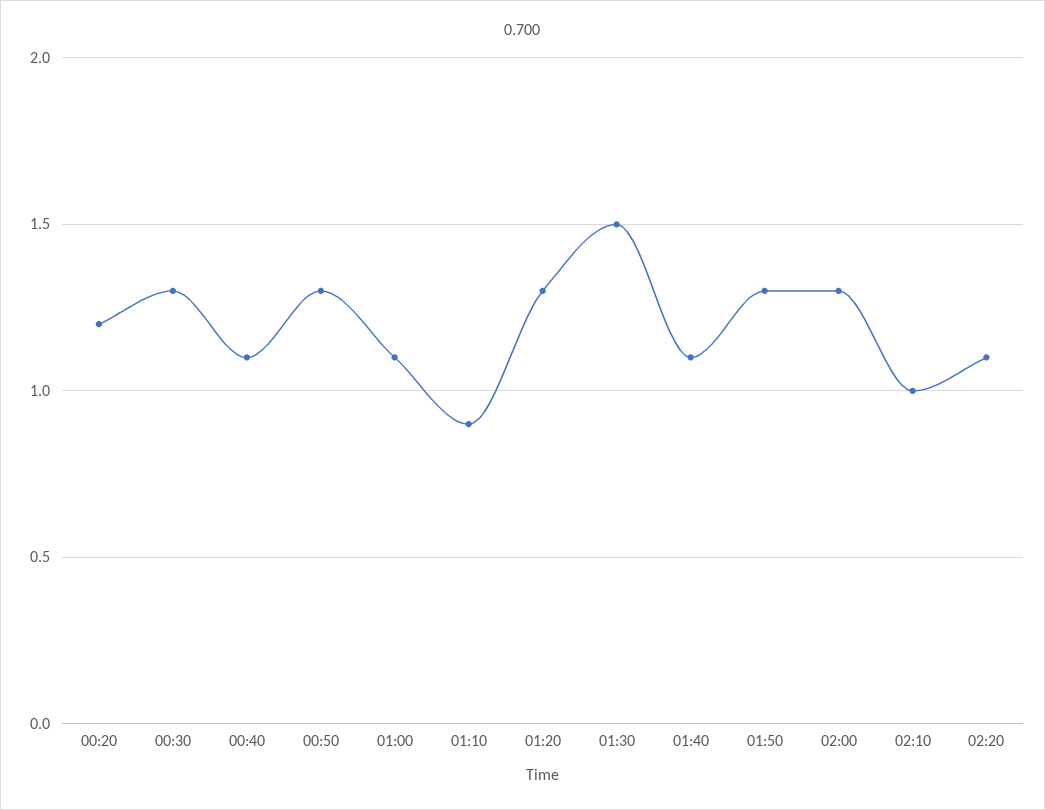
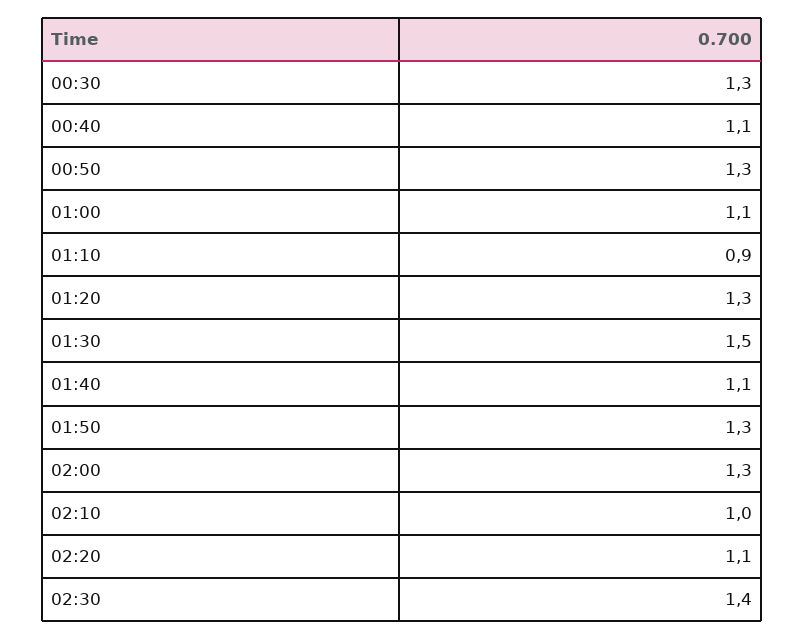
00:20: 1.2 -> none
02:30: none -> 1.4

